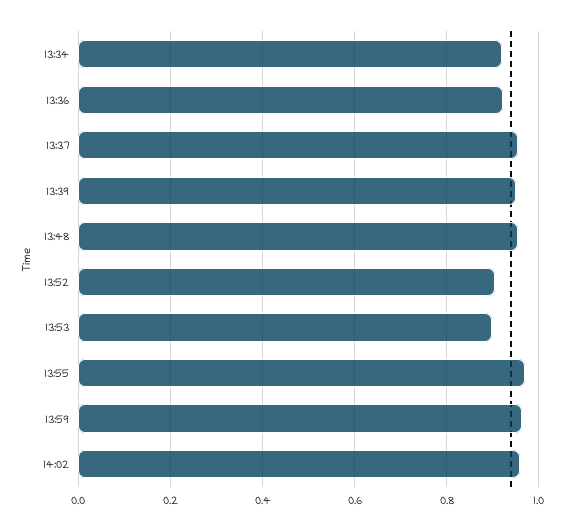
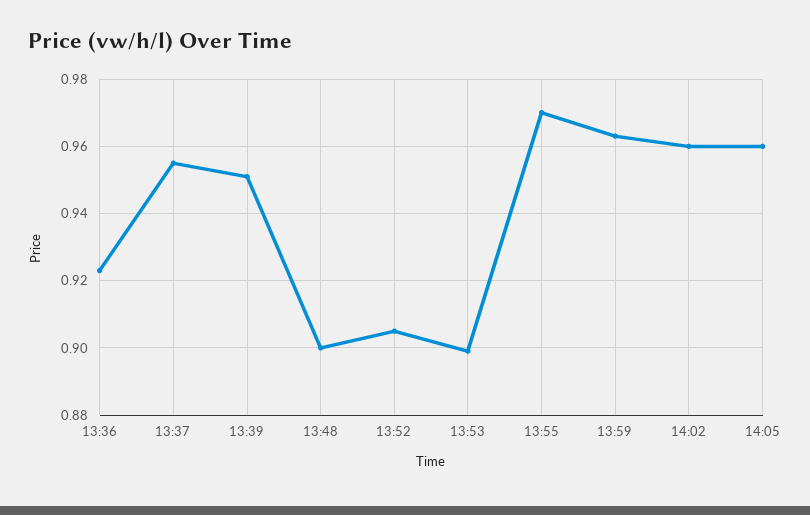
13:34: 0.92 -> none
13:48: 0.96 -> 0.9
14:05: none -> 0.96

